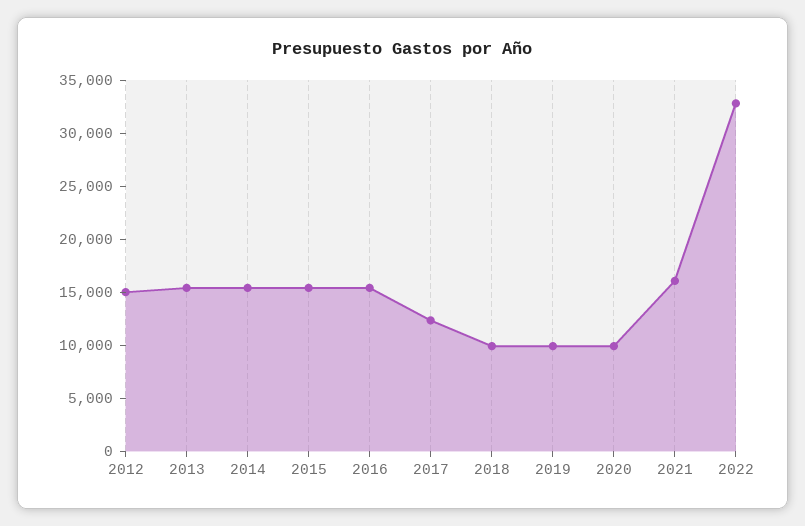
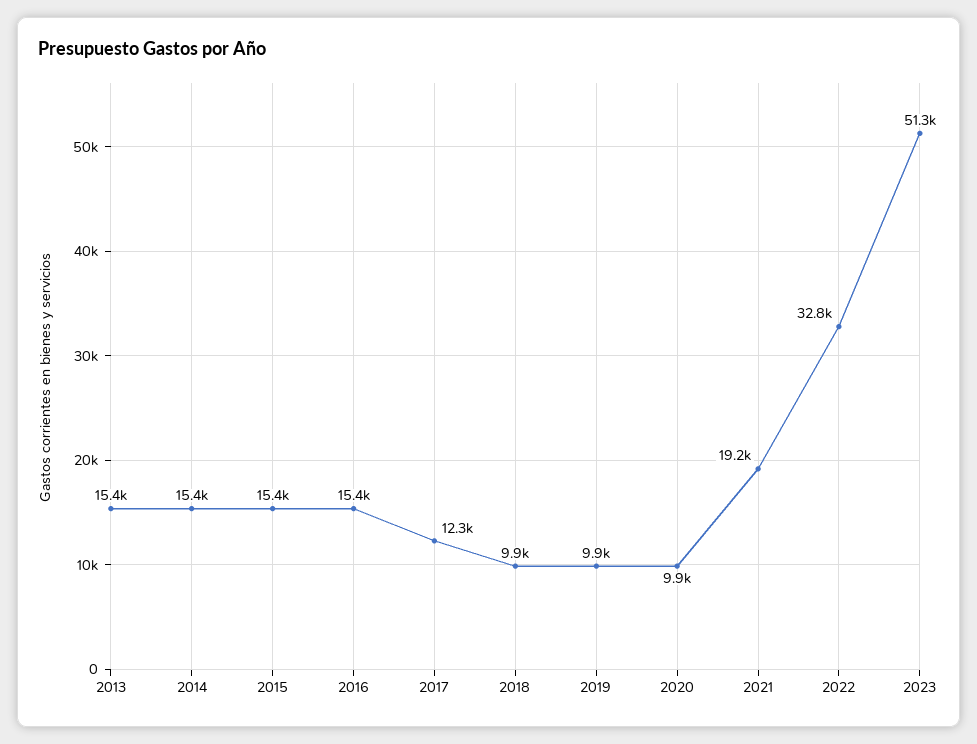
2012: 15000 -> none
2021: 16000 -> 19200
2023: none -> 51300

